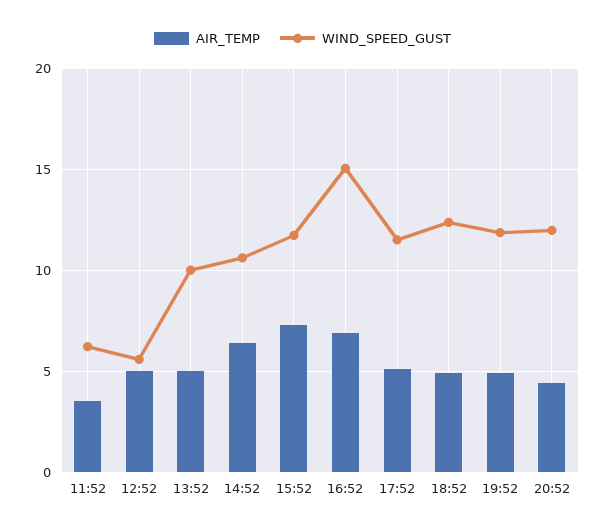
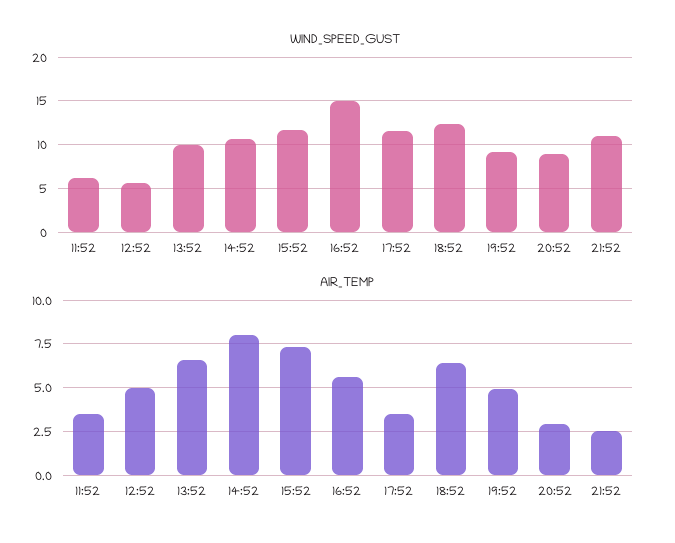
AIR_TEMP, 13:52: 5 -> 6.5
AIR_TEMP, 14:52: 6.5 -> 8
AIR_TEMP, 16:52: 7 -> 5.5
AIR_TEMP, 17:52: 5 -> 3.5
AIR_TEMP, 18:52: 5 -> 6.5
WIND_SPEED_GUST, 19:52: 12 -> 9
AIR_TEMP, 20:52: 4.5 -> 3
WIND_SPEED_GUST, 20:52: 12 -> 9
WIND_SPEED_GUST, 21:52: none -> 11
AIR_TEMP, 21:52: none -> 2.5

